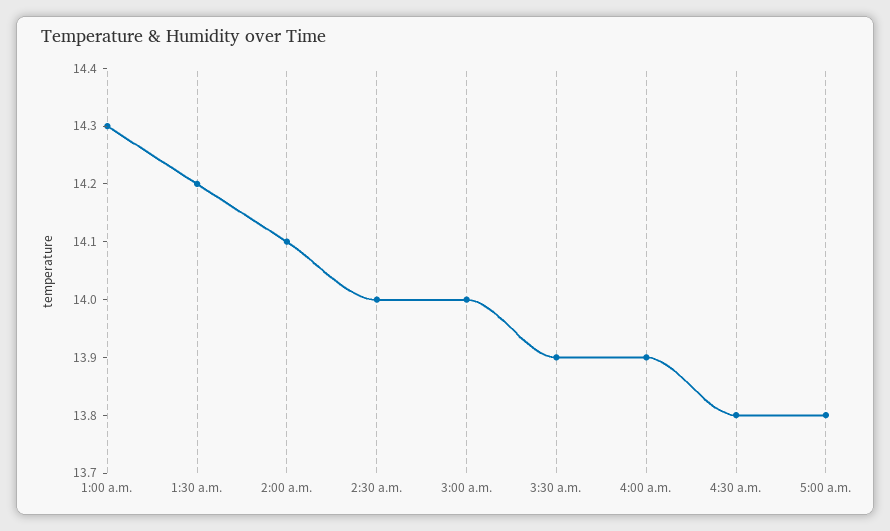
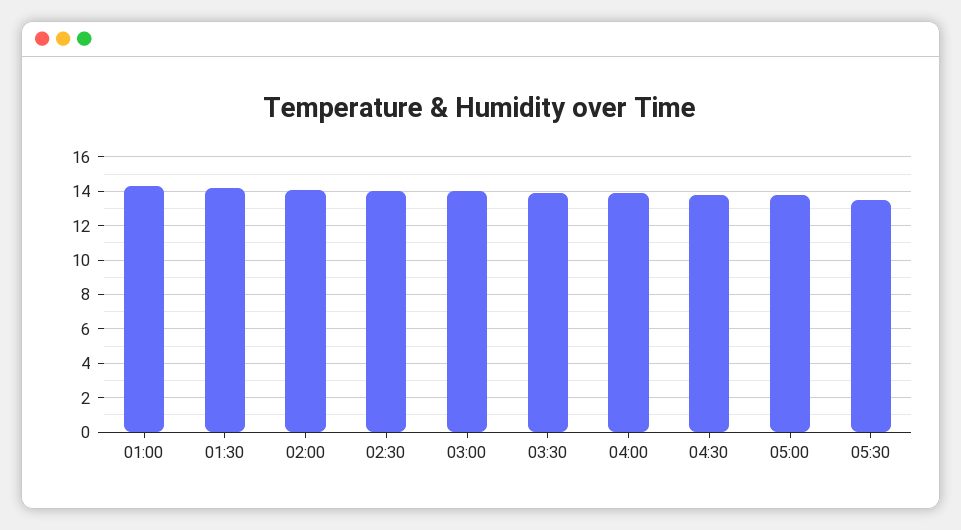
05:30: none -> 13.5

